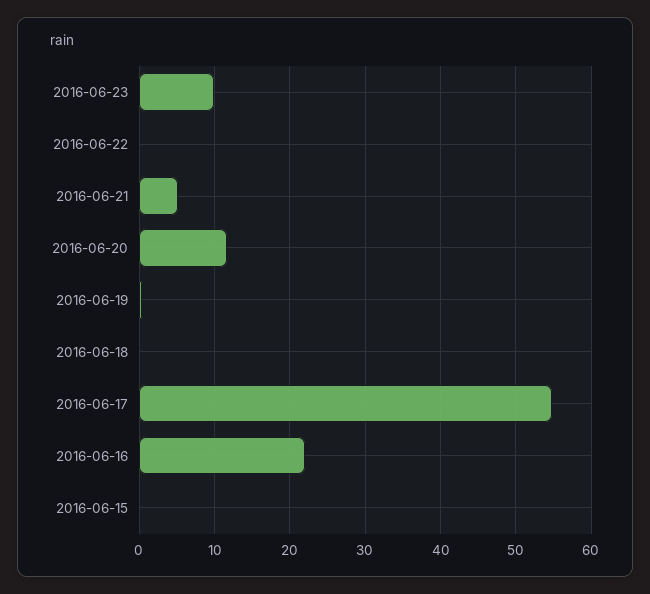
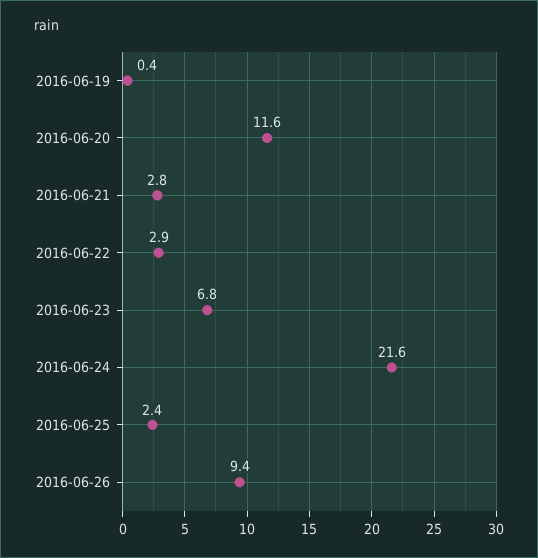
2016-06-23: 10 -> 6.8
2016-06-22: 0 -> 2.9
2016-06-21: 5 -> 2.8
2016-06-18: 0 -> none
2016-06-17: 55 -> none
2016-06-16: 22 -> none
2016-06-15: 0 -> none
2016-06-24: none -> 21.6
2016-06-25: none -> 2.4
2016-06-26: none -> 9.4

